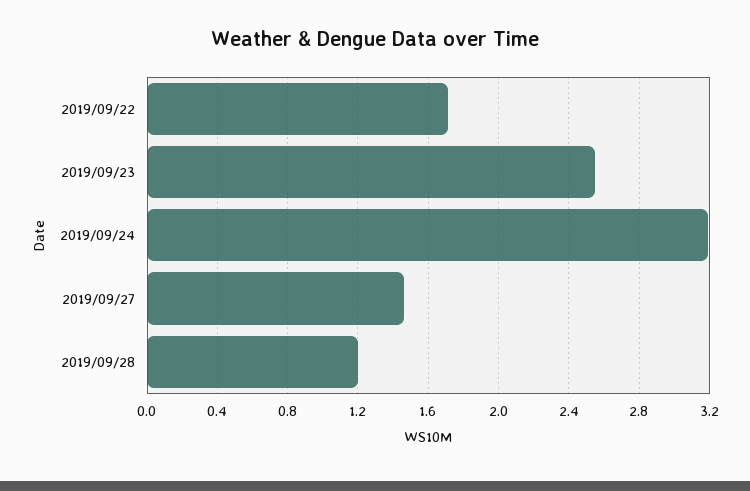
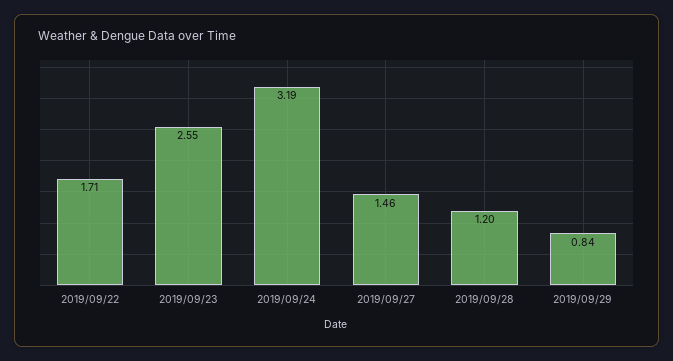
2019/09/29: none -> 0.84

